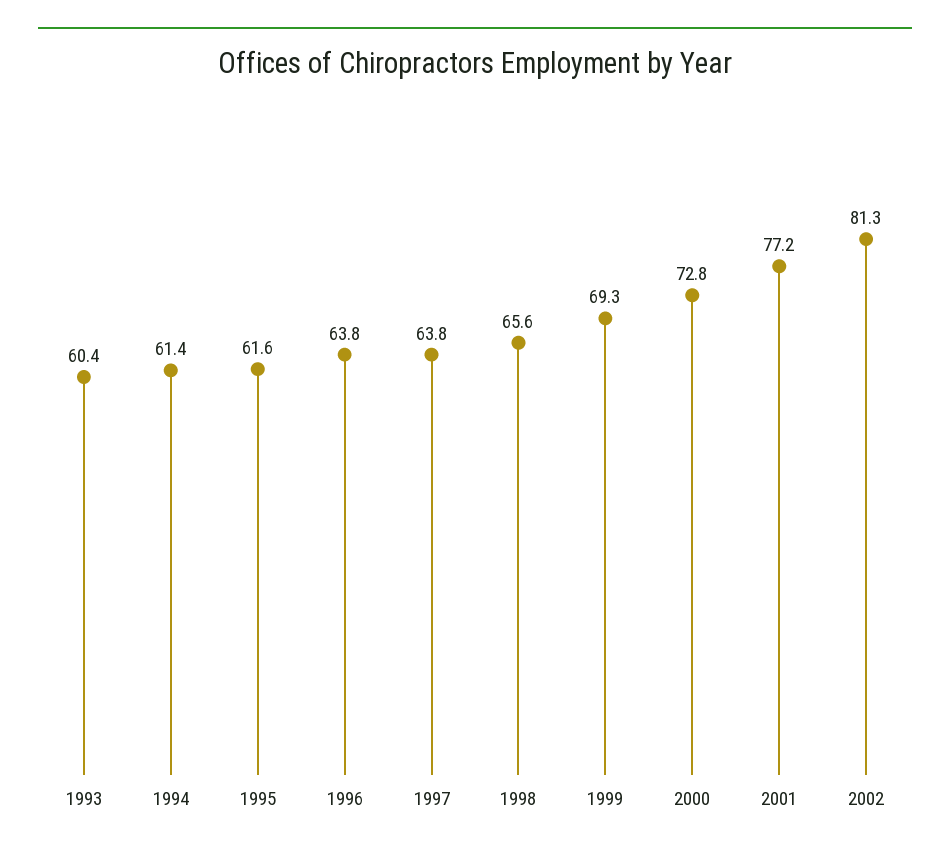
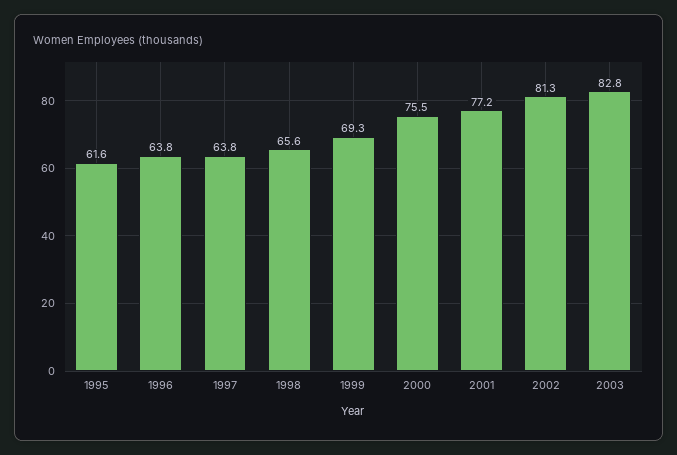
1993: 60.4 -> none
1994: 61.4 -> none
2000: 72.8 -> 75.5
2003: none -> 82.8

